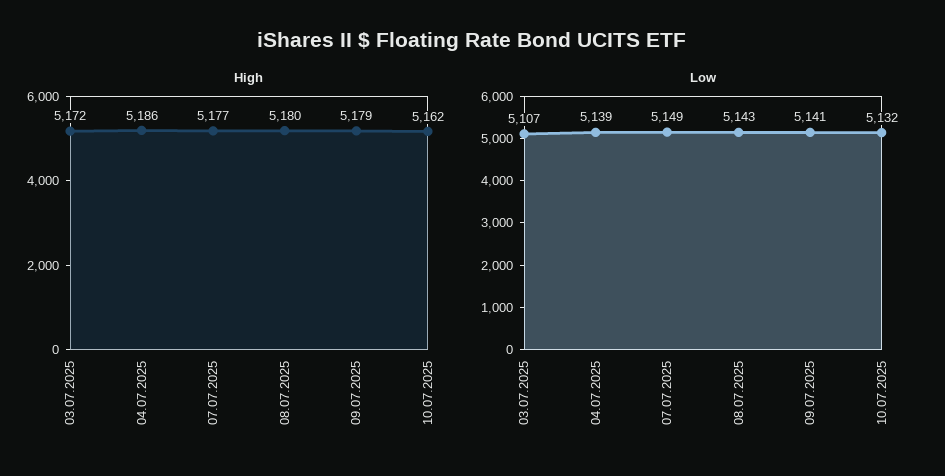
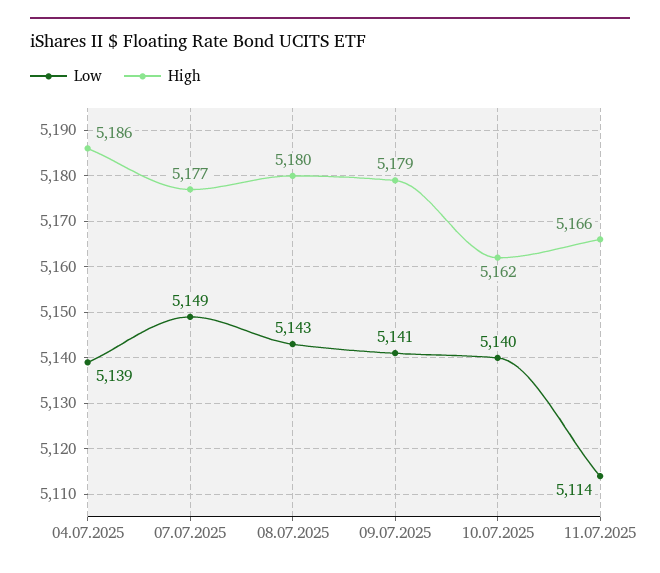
High, 03.07.2025: 5172 -> none
Low, 03.07.2025: 5107 -> none
Low, 10.07.2025: 5132 -> 5140
Low, 11.07.2025: none -> 5114
High, 11.07.2025: none -> 5166

